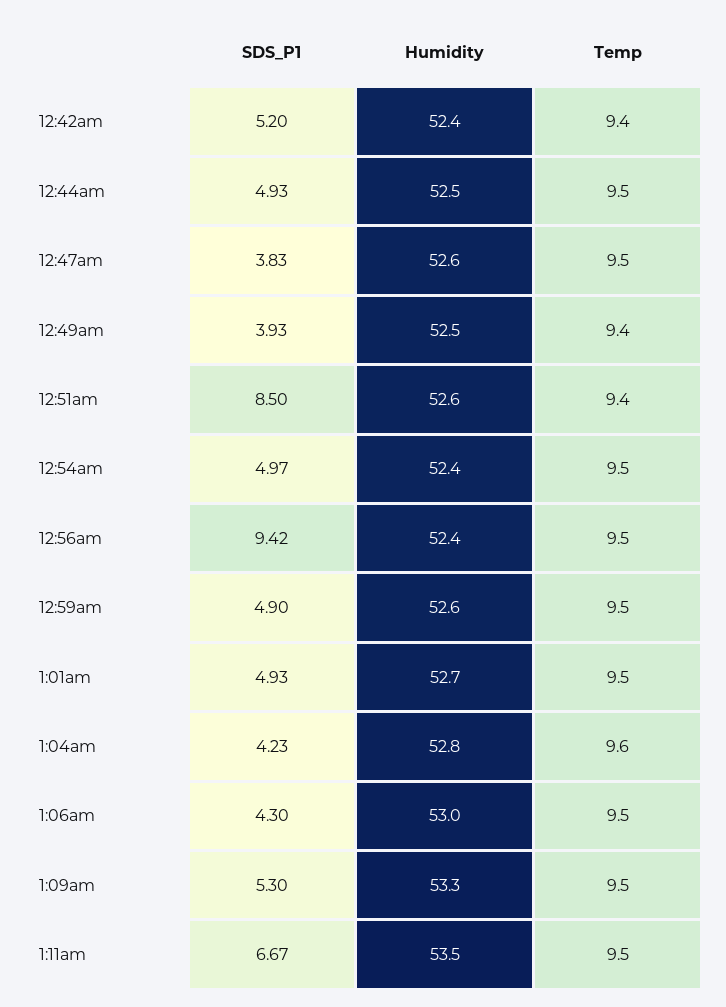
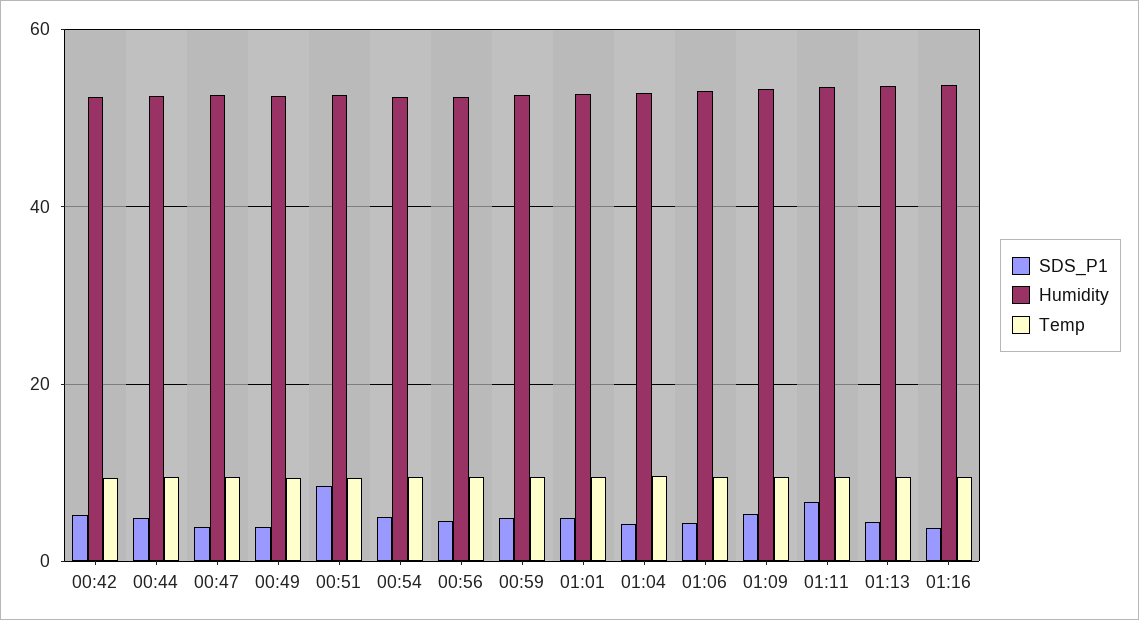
SDS_P1, 12:56am: 9.42 -> 4
SDS_P1, 01:13: none -> 4
Humidity, 01:13: none -> 54
Temp, 01:13: none -> 10
SDS_P1, 01:16: none -> 4
Humidity, 01:16: none -> 54
Temp, 01:16: none -> 10

